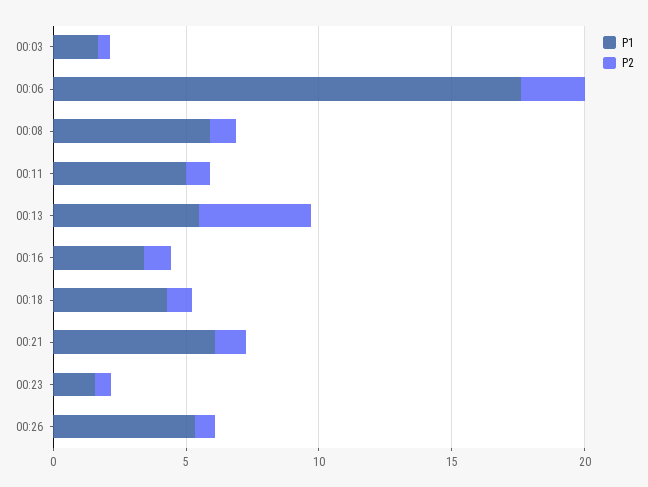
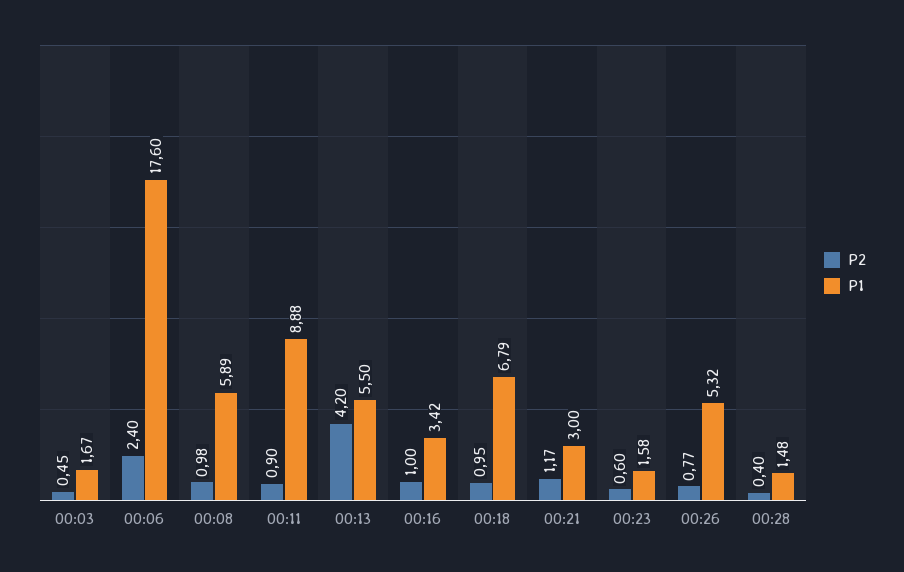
P1, 00:11: 5 -> 8.88
P1, 00:18: 4 -> 6.79
P1, 00:21: 6 -> 3
P2, 00:28: none -> 0.4
P1, 00:28: none -> 1.48

